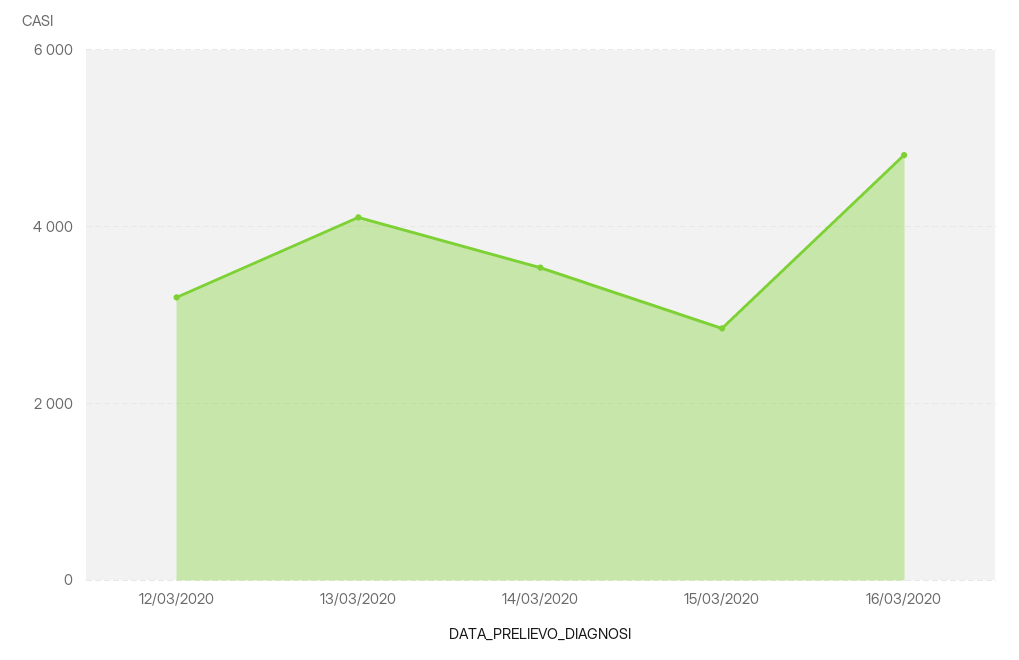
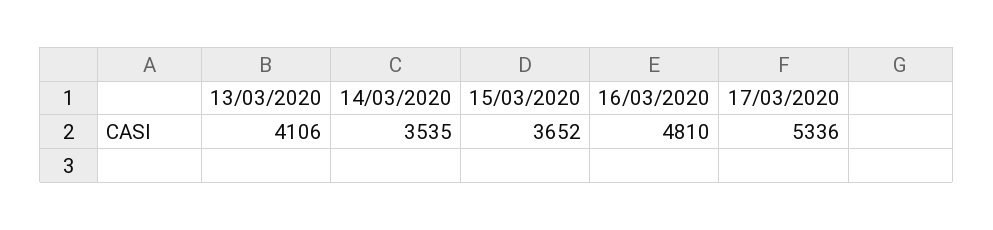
12/03/2020: 3200 -> none
15/03/2020: 2800 -> 3652
17/03/2020: none -> 5336

